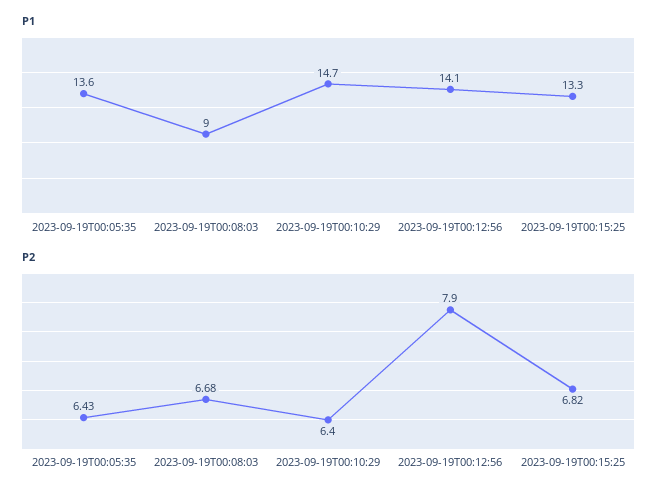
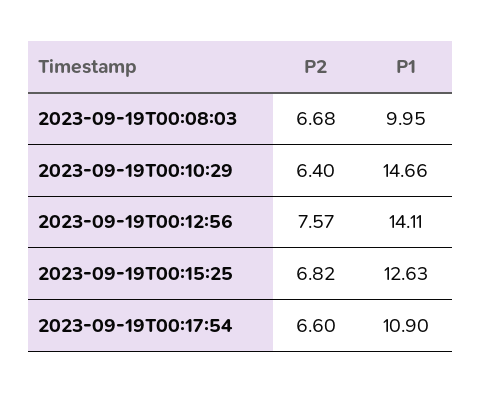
P1, 2023-09-19T00:05:35: 13.6 -> none
P1, 2023-09-19T00:08:03: 9 -> 9.95
P1, 2023-09-19T00:15:25: 13.3 -> 12.63
P2, 2023-09-19T00:05:35: 6.43 -> none
P2, 2023-09-19T00:12:56: 7.9 -> 7.57
P2, 2023-09-19T00:17:54: none -> 6.6
P1, 2023-09-19T00:17:54: none -> 10.9

